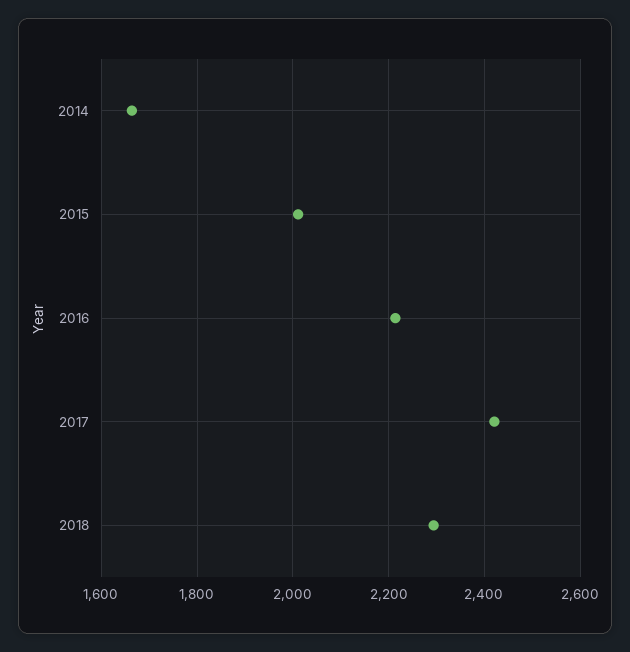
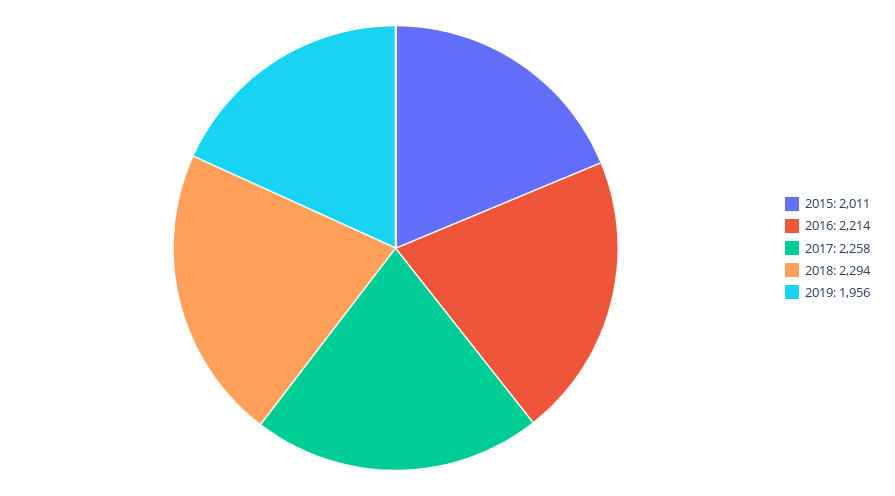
2014: 1660 -> none
2017: 2420 -> 2258
2019: none -> 1956

